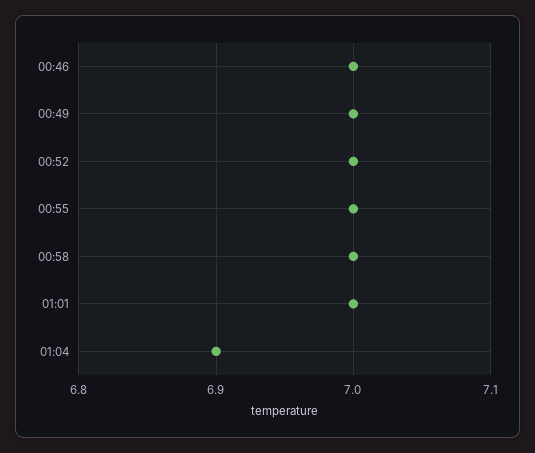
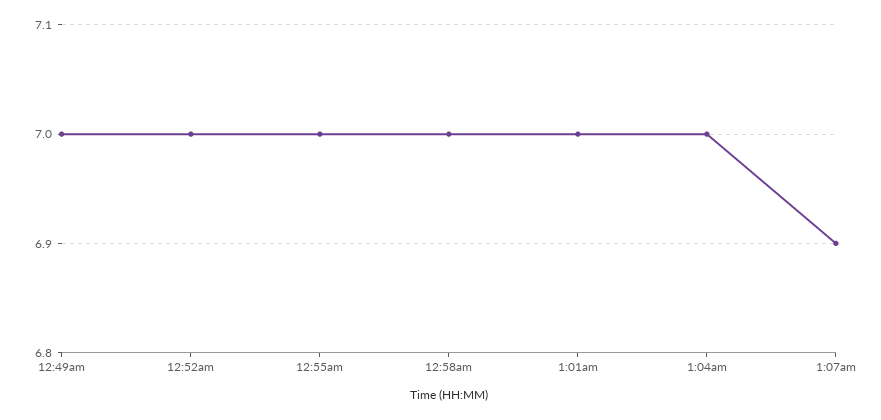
00:46: 7 -> none
01:04: 6.9 -> 7
1:07am: none -> 6.9

